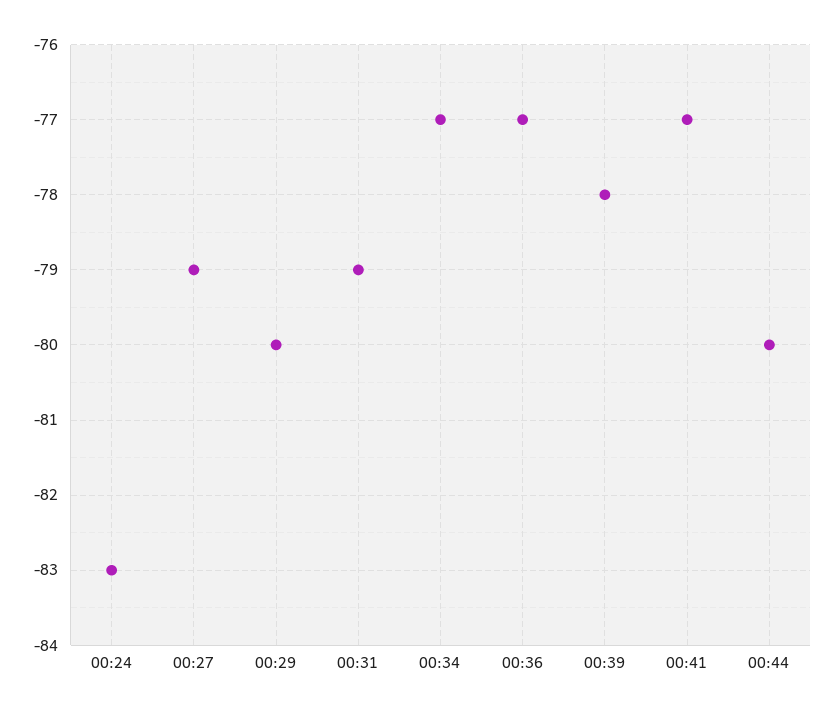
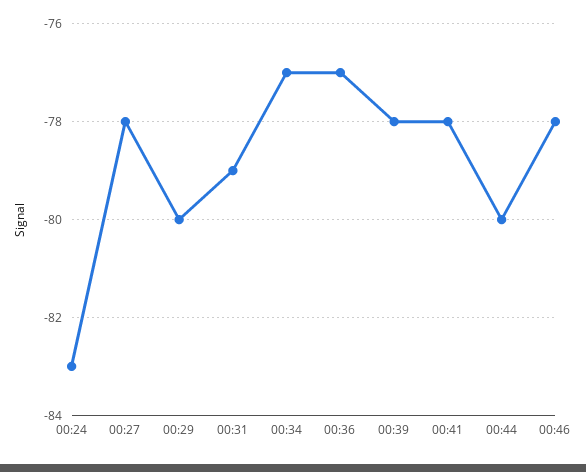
00:27: -79 -> -78
00:41: -77 -> -78
00:46: none -> -78

